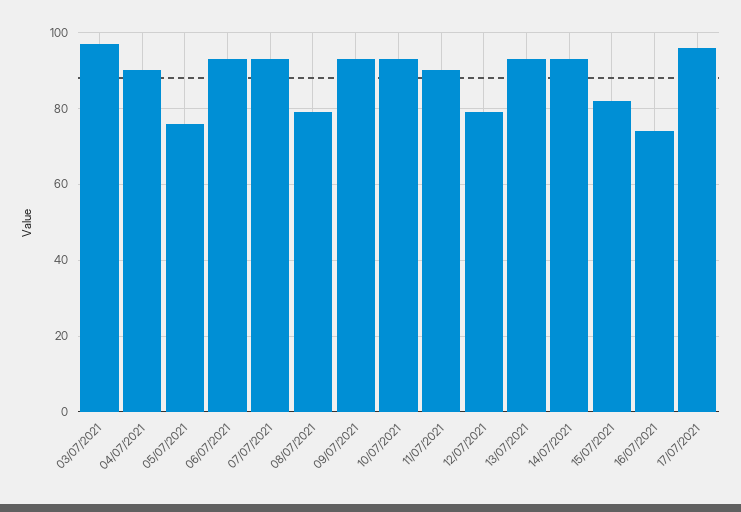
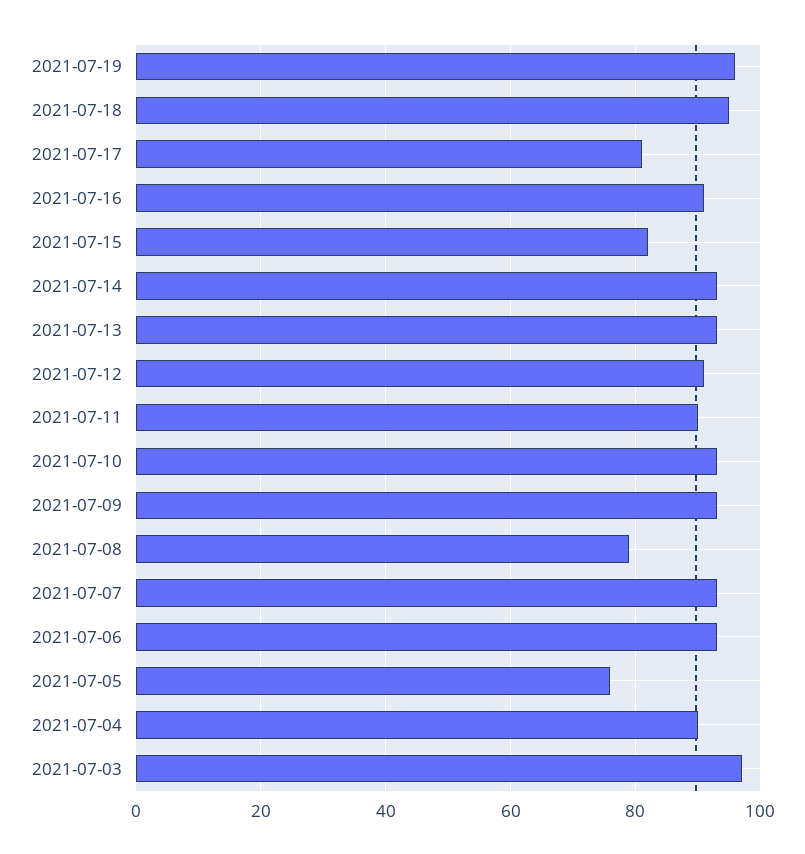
12/07/2021: 80 -> 90
16/07/2021: 75 -> 90
17/07/2021: 95 -> 80
2021-07-19: none -> 95
2021-07-18: none -> 95

